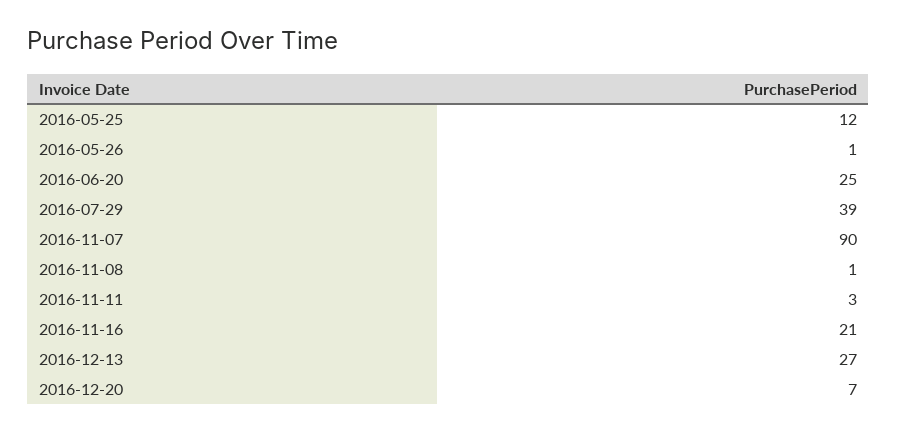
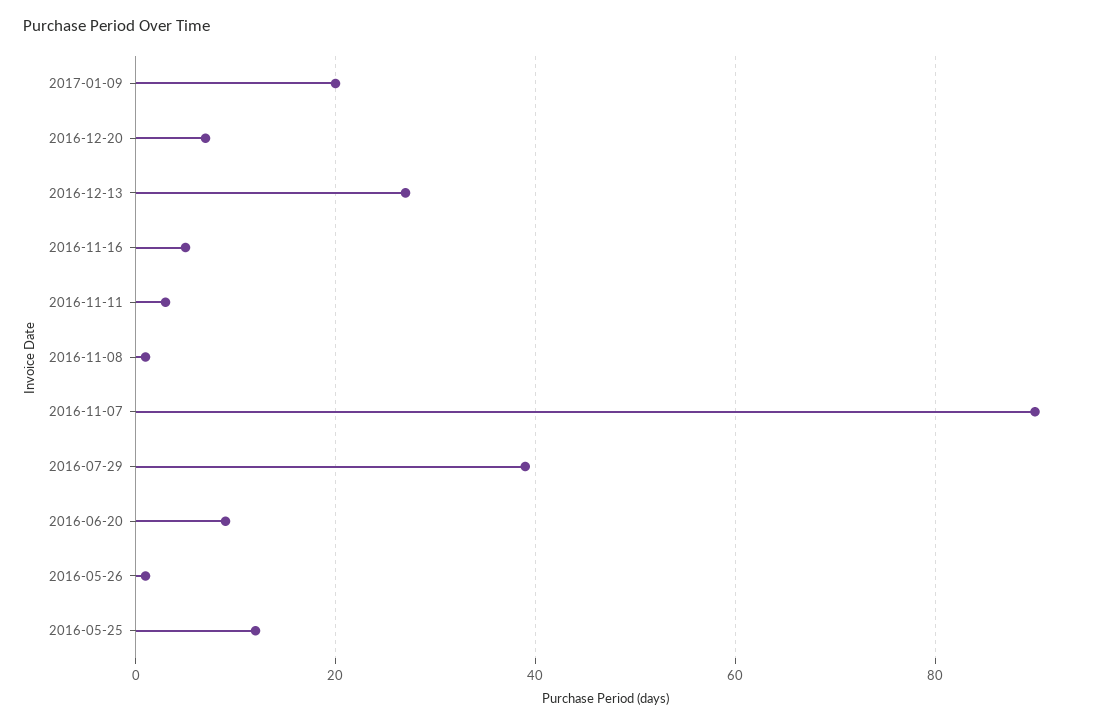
2016-06-20: 25 -> 10
2016-11-16: 21 -> 5
2017-01-09: none -> 20

